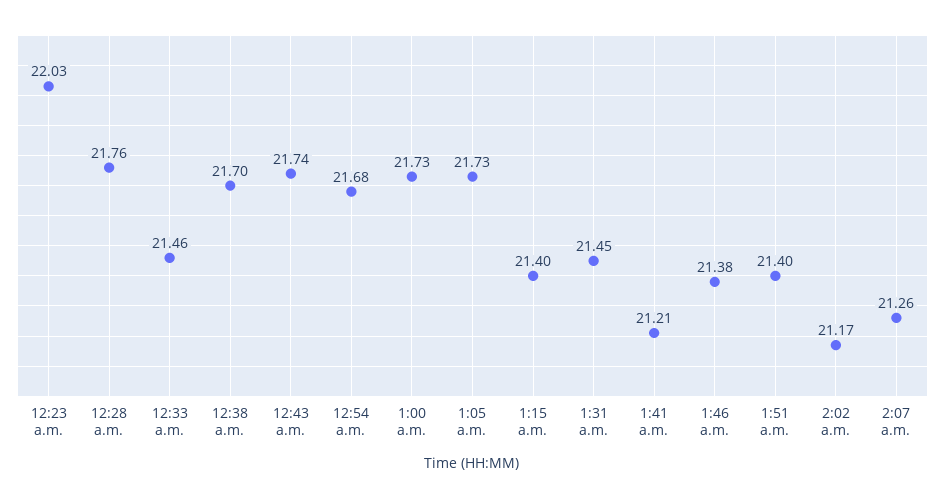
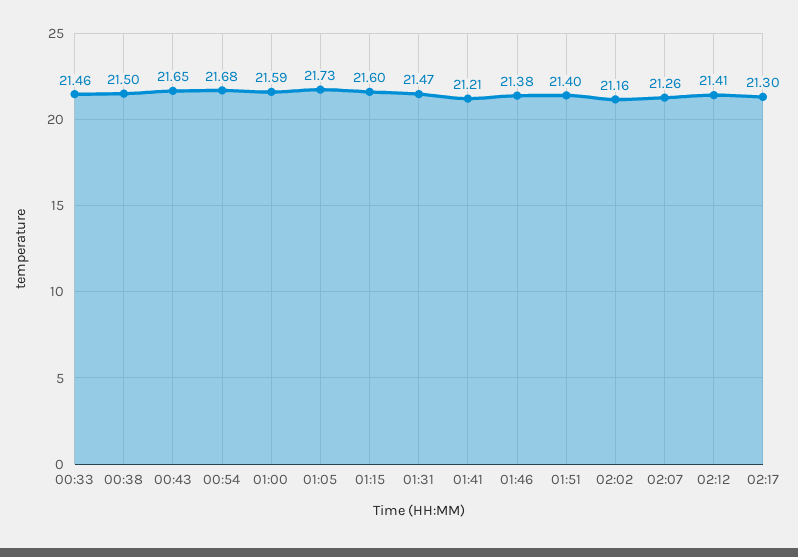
12:23 a.m.: 22.03 -> none
12:28 a.m.: 21.76 -> none
12:38 a.m.: 21.7 -> 21.5
12:43 a.m.: 21.74 -> 21.65
1:00 a.m.: 21.73 -> 21.59
1:15 a.m.: 21.4 -> 21.6
1:31 a.m.: 21.45 -> 21.47
2:02 a.m.: 21.17 -> 21.16
02:12: none -> 21.41
02:17: none -> 21.3

